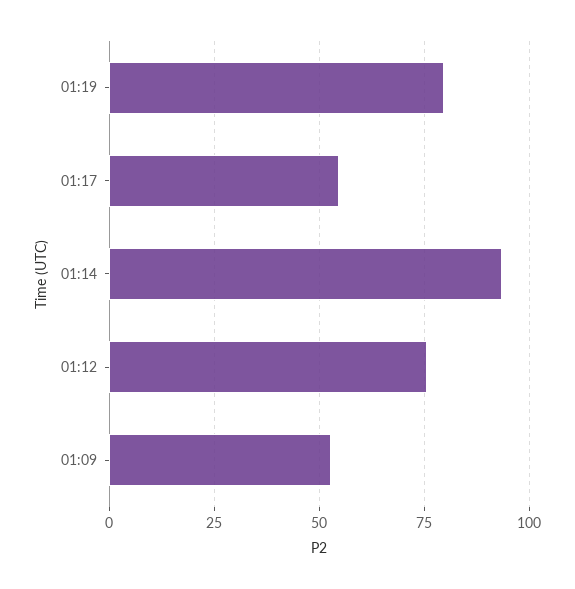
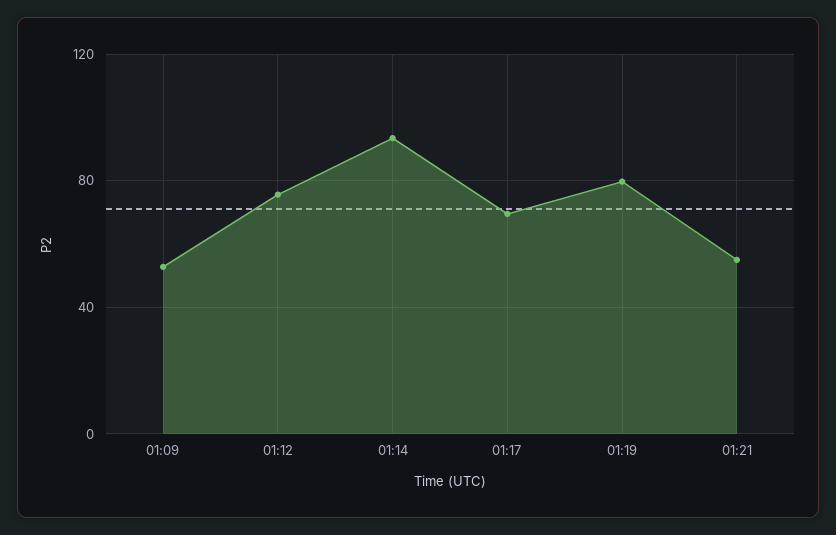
01:17: 55 -> 70
01:21: none -> 55

